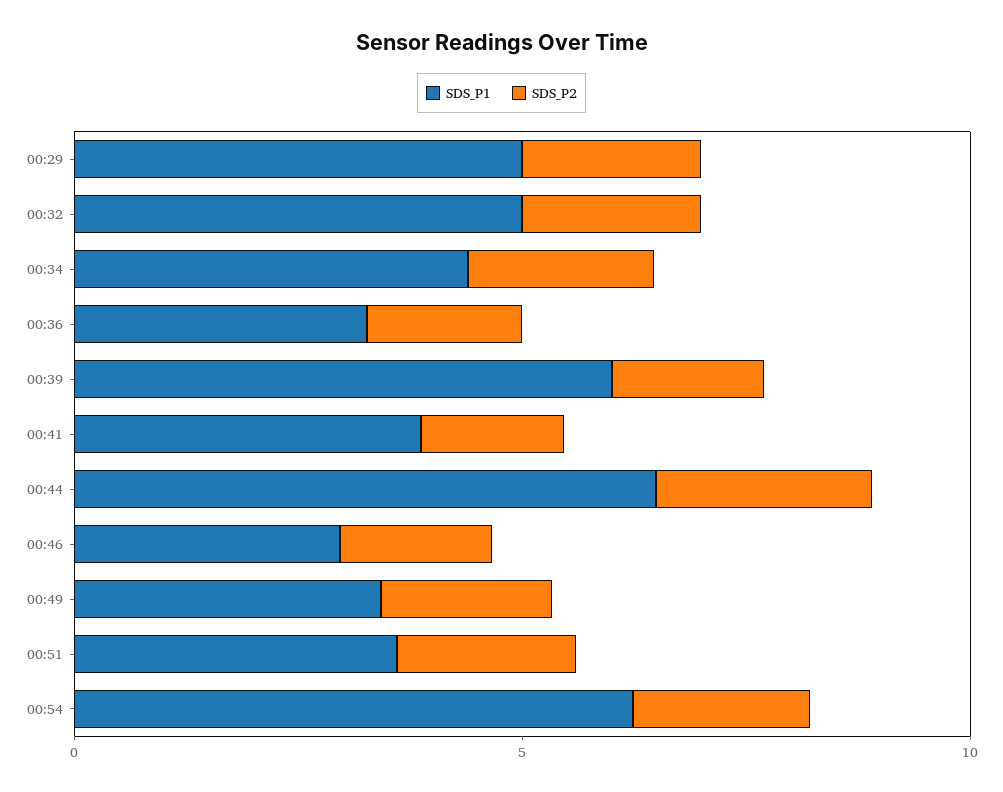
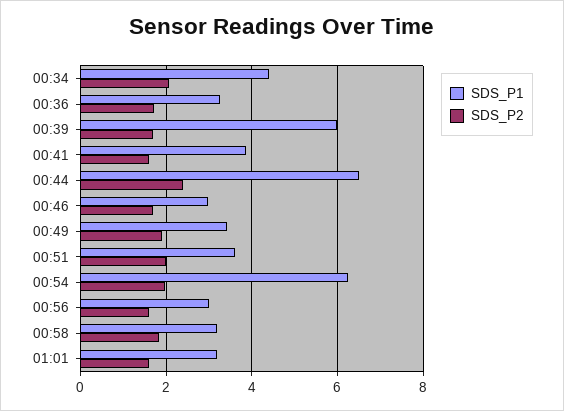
SDS_P1, 00:29: 5 -> none
SDS_P2, 00:29: 2 -> none
SDS_P1, 00:32: 5 -> none
SDS_P2, 00:32: 2 -> none
SDS_P1, 00:56: none -> 3
SDS_P2, 00:56: none -> 1.6
SDS_P1, 00:58: none -> 3.2
SDS_P2, 00:58: none -> 1.8
SDS_P1, 01:01: none -> 3.2
SDS_P2, 01:01: none -> 1.6

